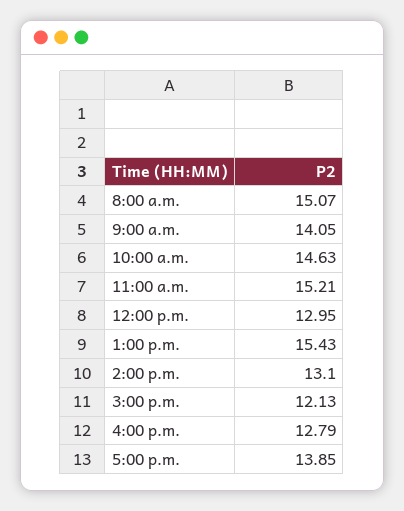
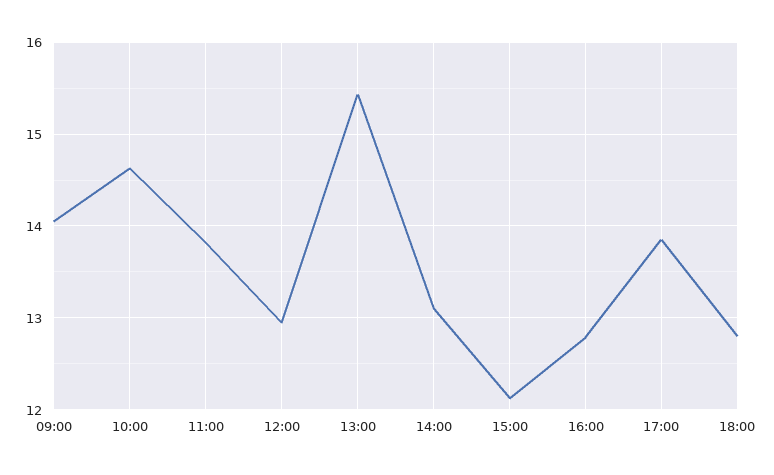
8:00 a.m.: 15.07 -> none
11:00 a.m.: 15.21 -> 13.8
18:00: none -> 12.8

